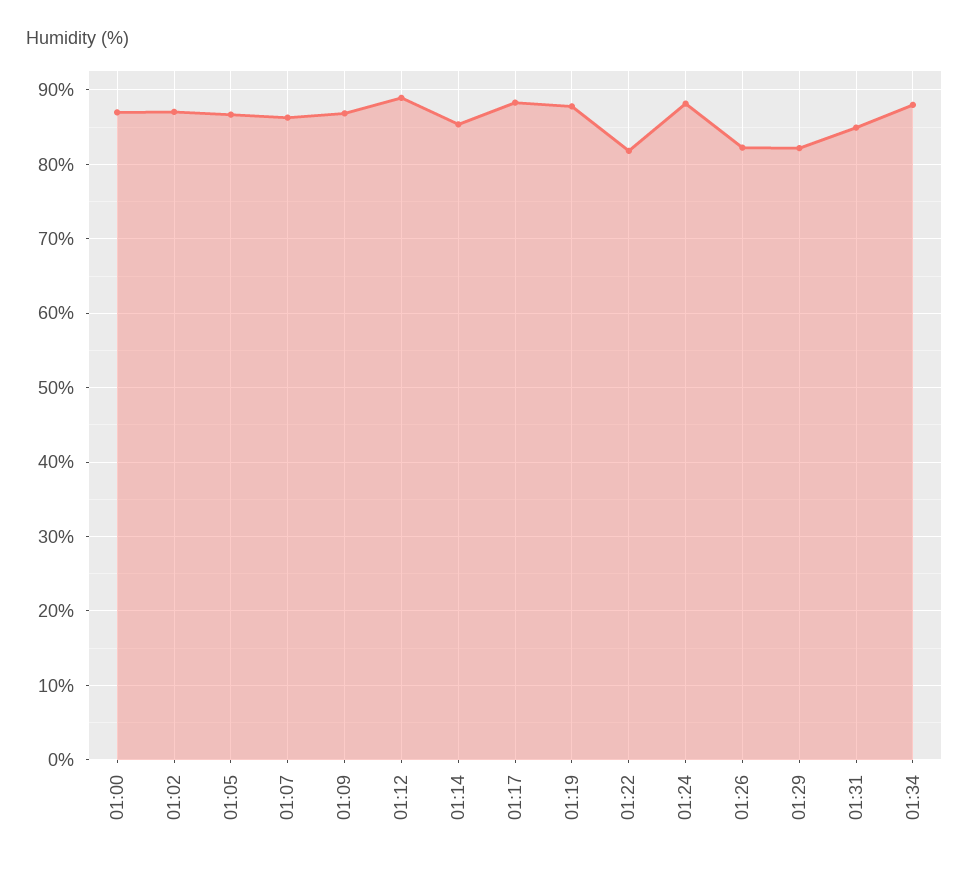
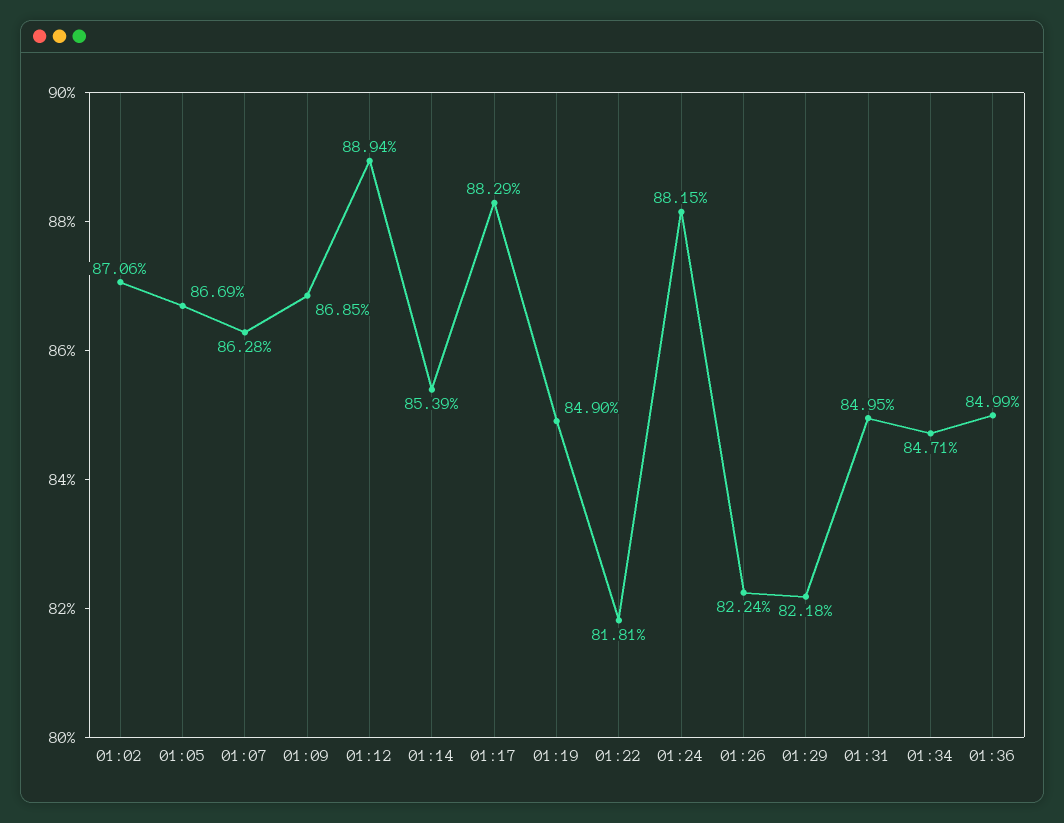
01:00: 87 -> none
01:19: 88 -> 84.9
01:34: 88 -> 84.71
01:36: none -> 84.99

